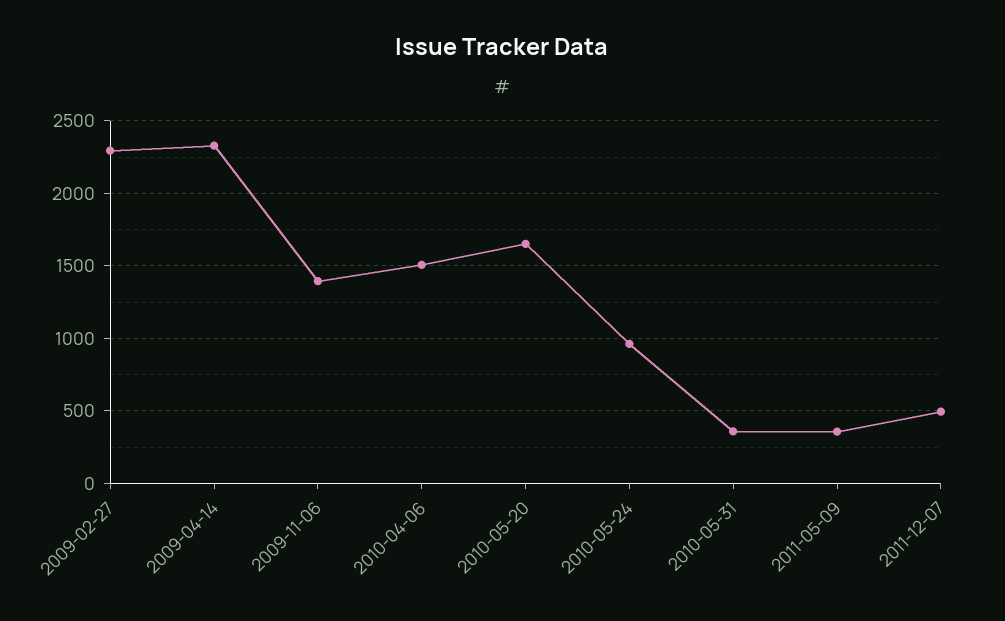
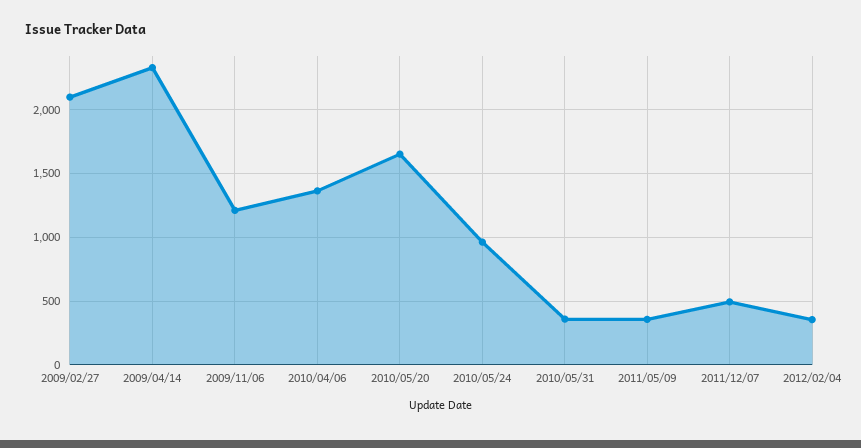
2009-02-27: 2300 -> 2100
2009-11-06: 1400 -> 1200
2010-04-06: 1500 -> 1350
2012/02/04: none -> 350

